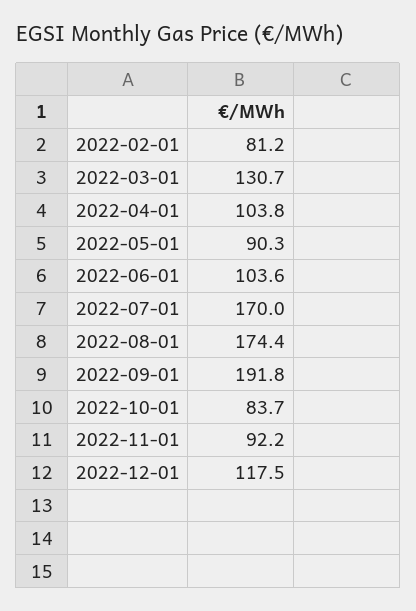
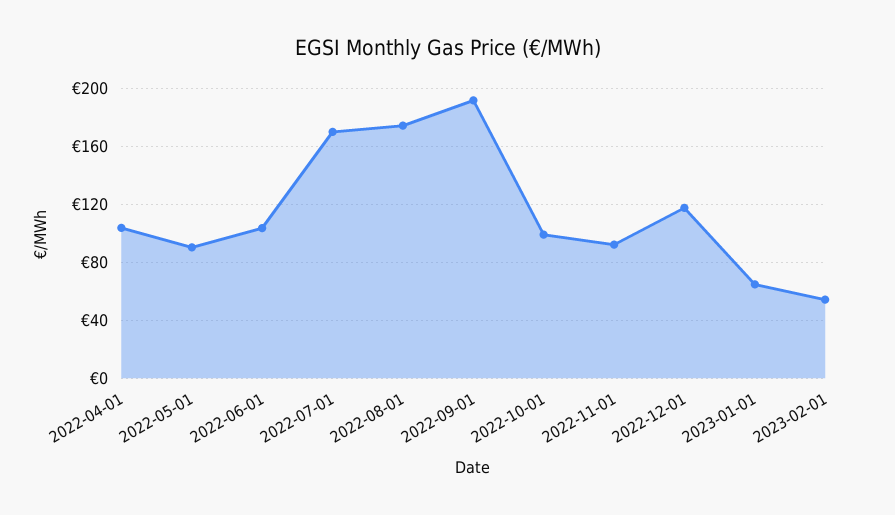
2022-02-01: 81.2 -> none
2022-03-01: 130.7 -> none
2022-10-01: 83.7 -> 100
2023-01-01: none -> 65
2023-02-01: none -> 55

